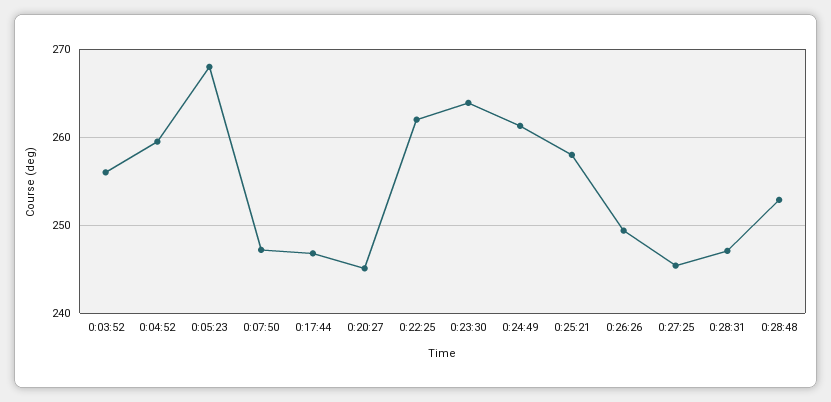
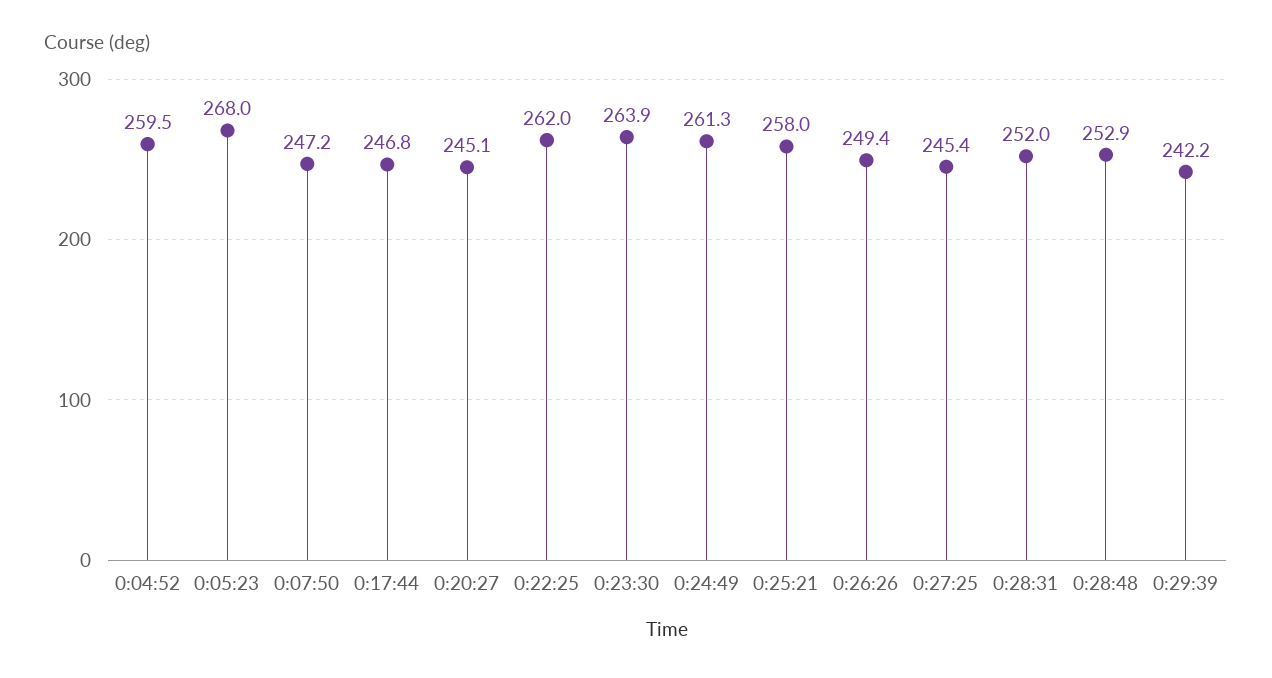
0:03:52: 256 -> none
0:28:31: 247 -> 252
0:29:39: none -> 242.2

